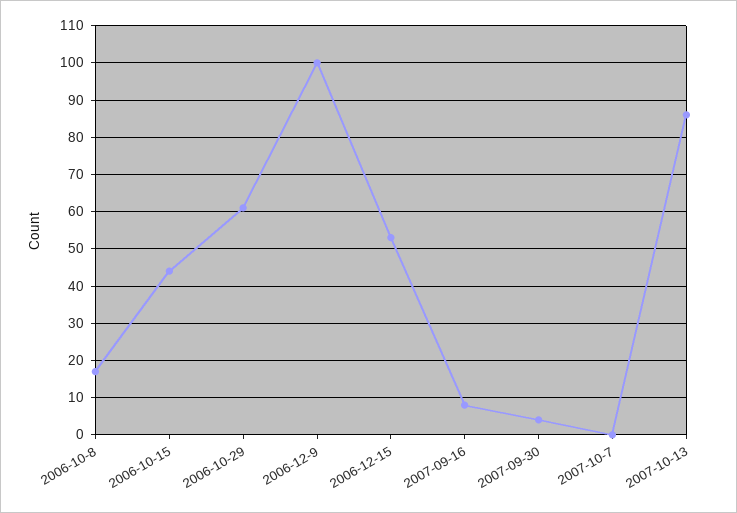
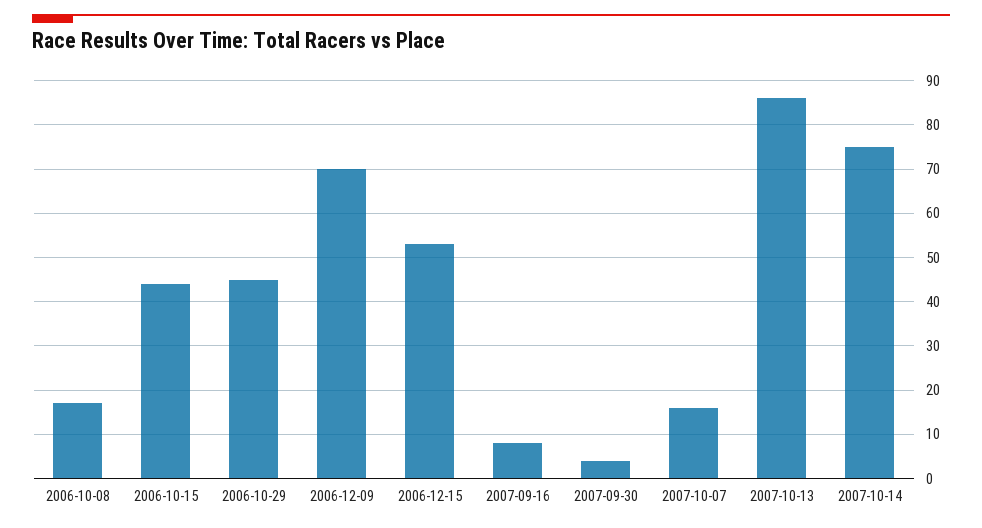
2006-10-29: 60 -> 45
2006-12-9: 100 -> 70
2007-10-7: 0 -> 15
2007-10-14: none -> 75

